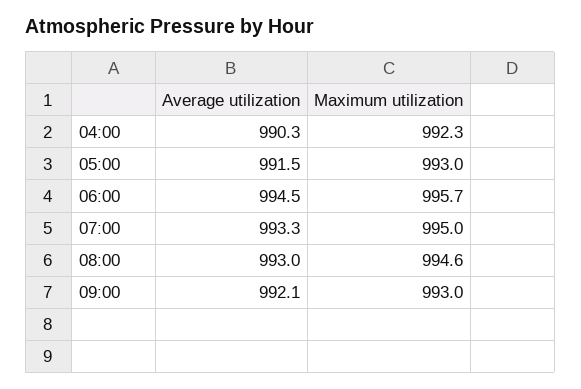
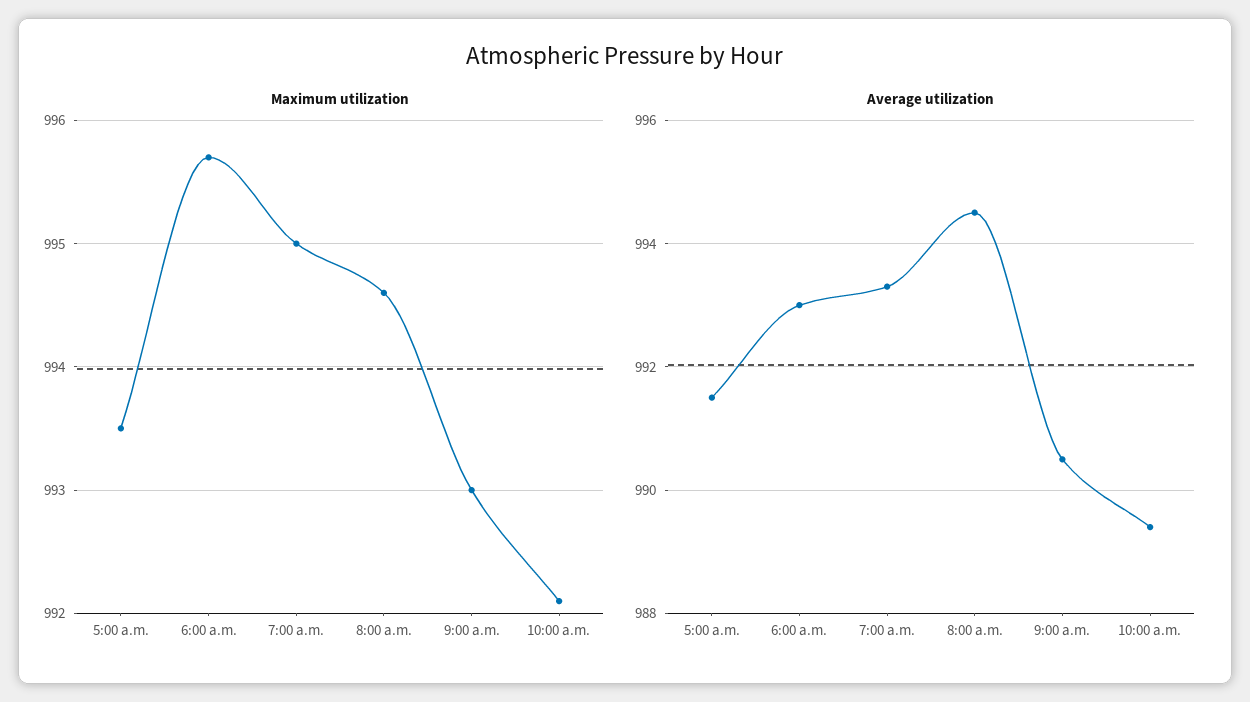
Average utilization, 04:00: 990.3 -> none
Maximum utilization, 04:00: 992.3 -> none
Maximum utilization, 05:00: 993 -> 993.5
Average utilization, 06:00: 994.5 -> 993
Average utilization, 08:00: 993 -> 994.5
Average utilization, 09:00: 992.1 -> 990.5
Maximum utilization, 10:00 a.m.: none -> 992.1
Average utilization, 10:00 a.m.: none -> 989.5

